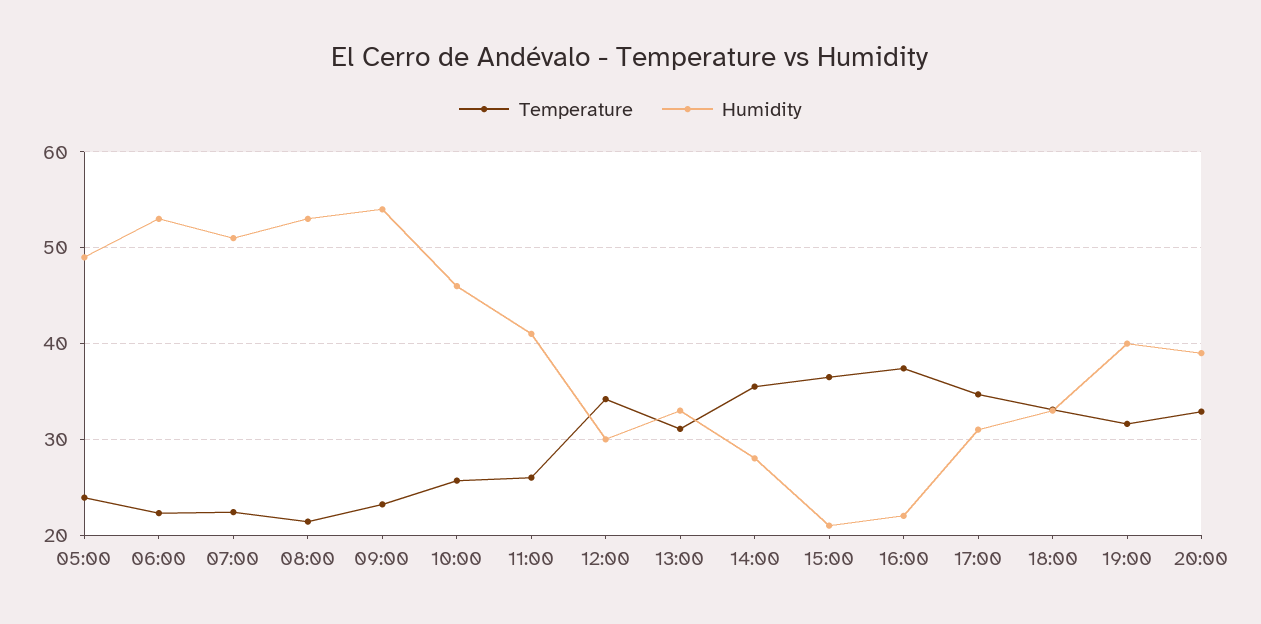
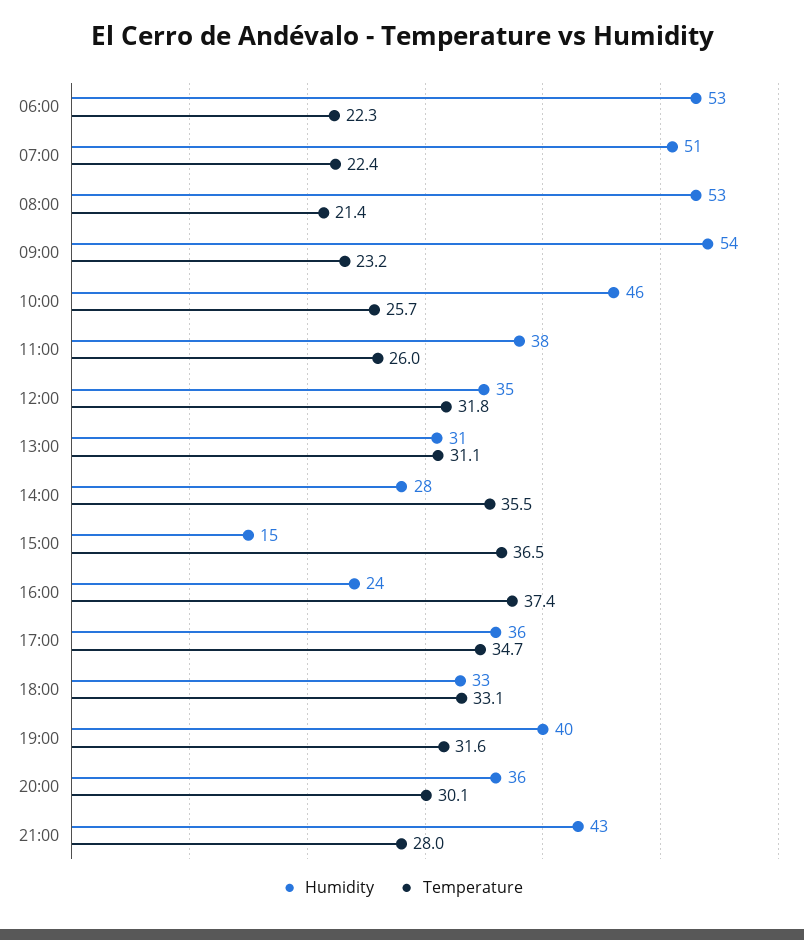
Temperature, 05:00: 24 -> none
Humidity, 05:00: 49 -> none
Humidity, 11:00: 41 -> 38
Temperature, 12:00: 34 -> 31.8
Humidity, 12:00: 30 -> 35
Humidity, 13:00: 33 -> 31
Humidity, 15:00: 21 -> 15
Humidity, 16:00: 22 -> 24
Humidity, 17:00: 31 -> 36
Temperature, 20:00: 33 -> 30.1
Humidity, 20:00: 39 -> 36
Humidity, 21:00: none -> 43
Temperature, 21:00: none -> 28

